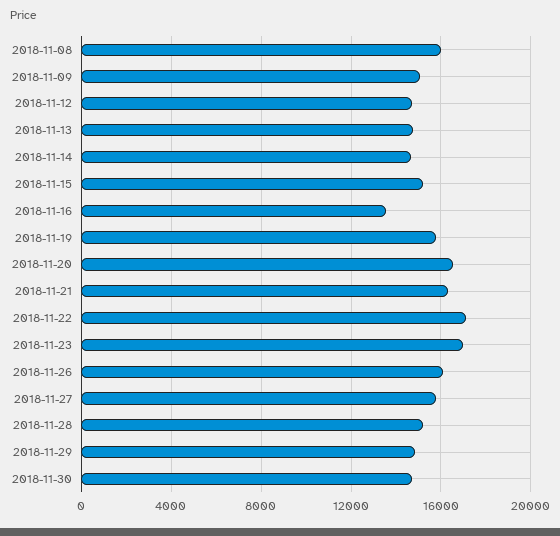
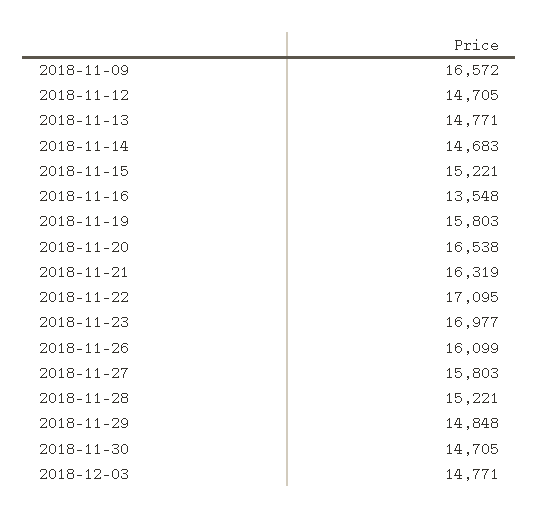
2018-11-08: 16000 -> none
2018-11-09: 15000 -> 16572
2018-12-03: none -> 14771

